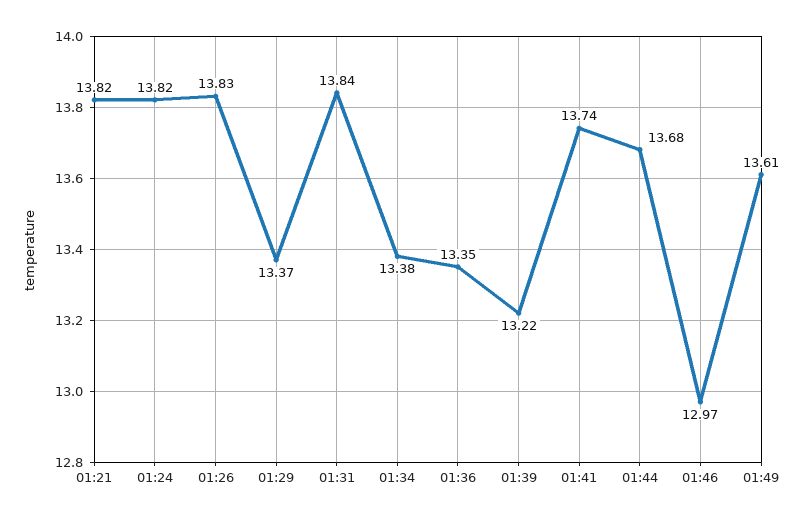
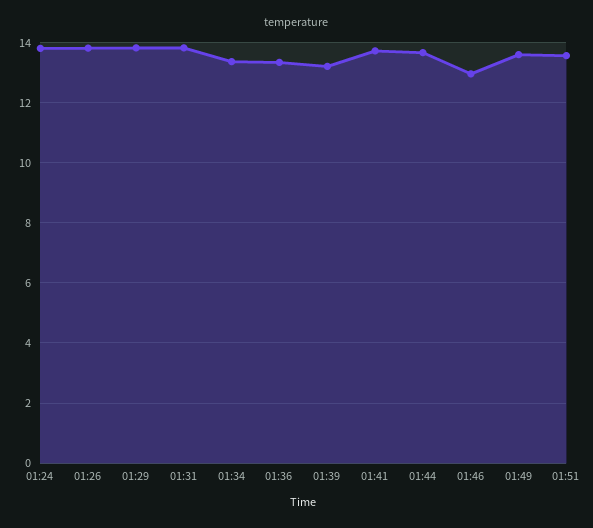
01:21: 13.82 -> none
01:29: 13.37 -> 13.8
01:51: none -> 13.6

